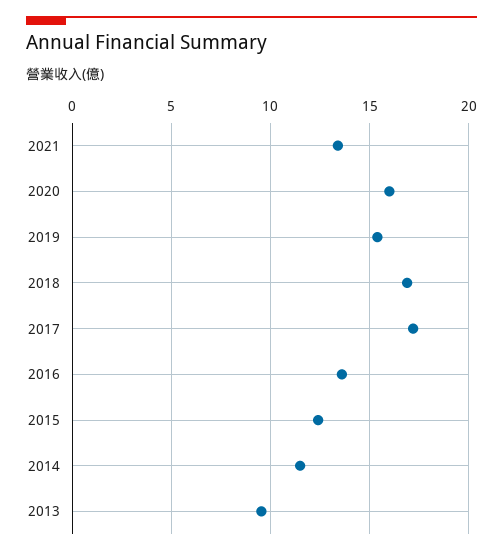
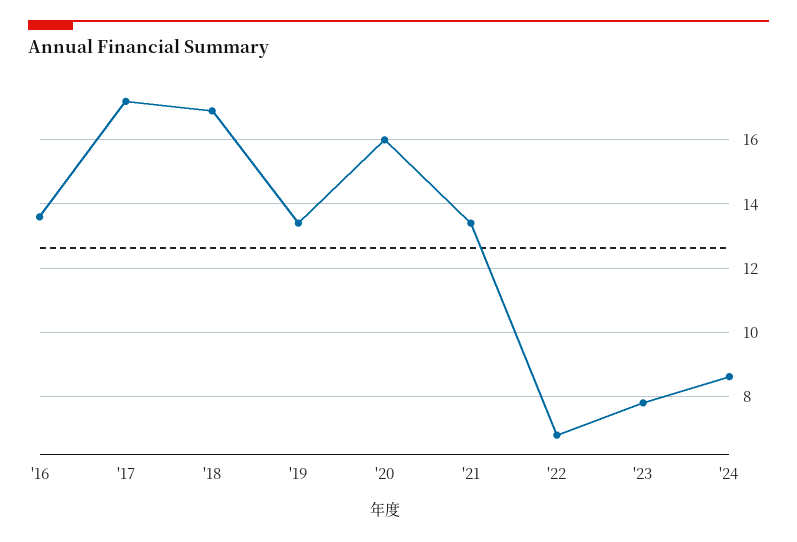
2019: 15.5 -> 13.4
2015: 12.5 -> none
2014: 11.5 -> none
2013: 9.5 -> none
'22: none -> 6.8
'23: none -> 7.8
'24: none -> 8.6

